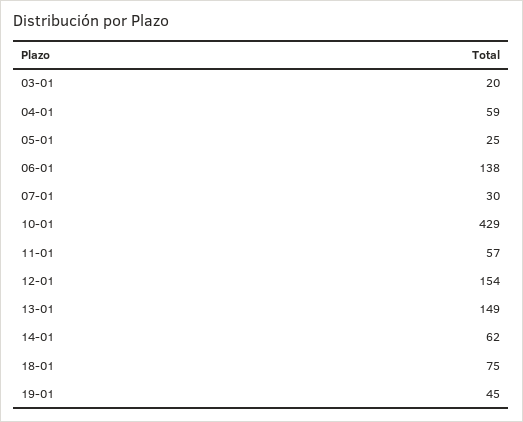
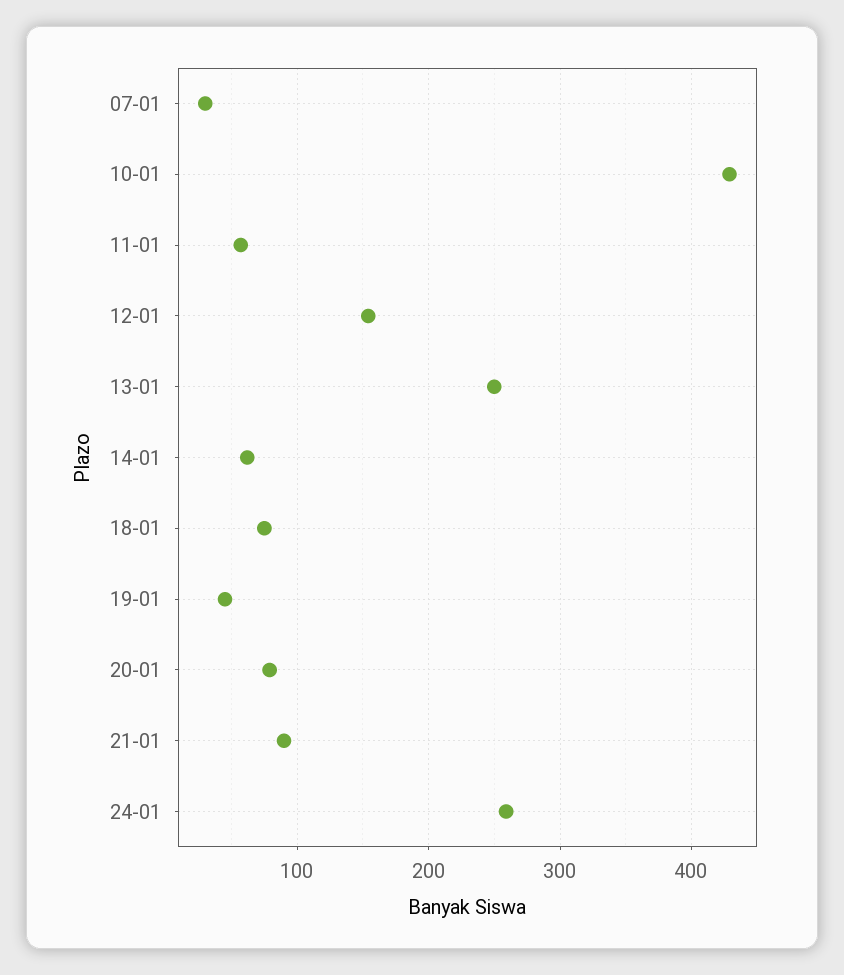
03-01: 20 -> none
04-01: 59 -> none
05-01: 25 -> none
06-01: 138 -> none
13-01: 149 -> 250
20-01: none -> 80
21-01: none -> 90
24-01: none -> 260

